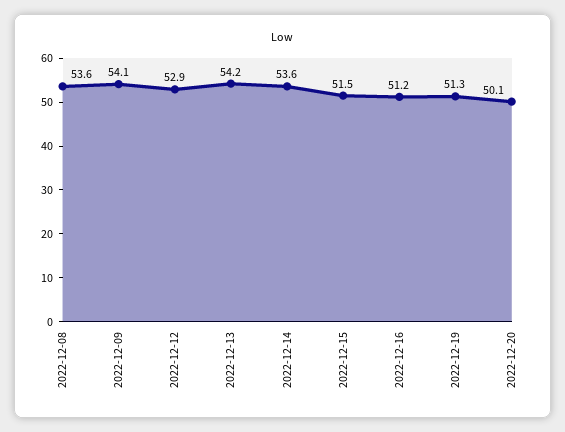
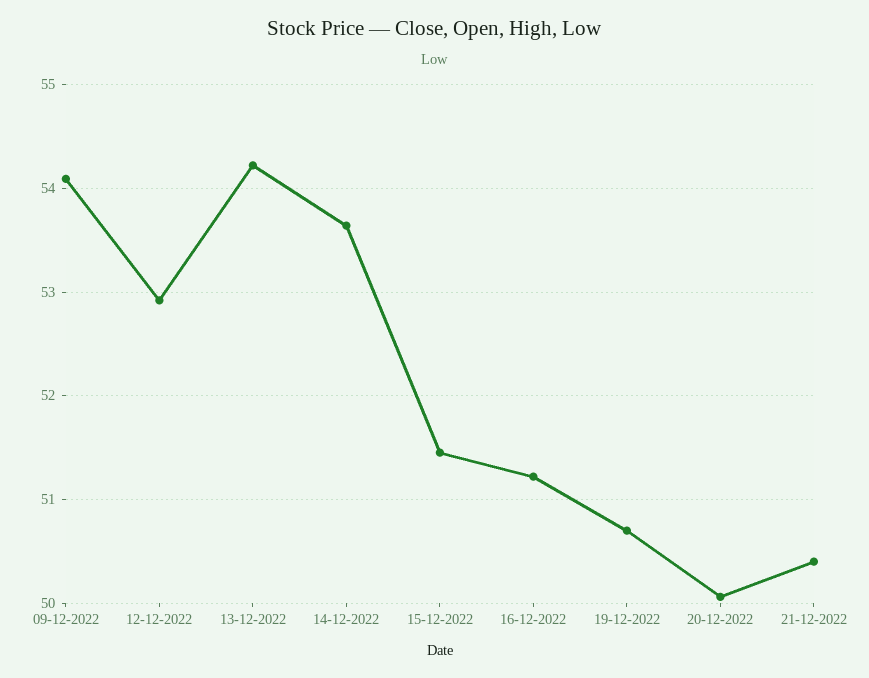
2022-12-08: 53.6 -> none
2022-12-19: 51.3 -> 50.7
21-12-2022: none -> 50.4

